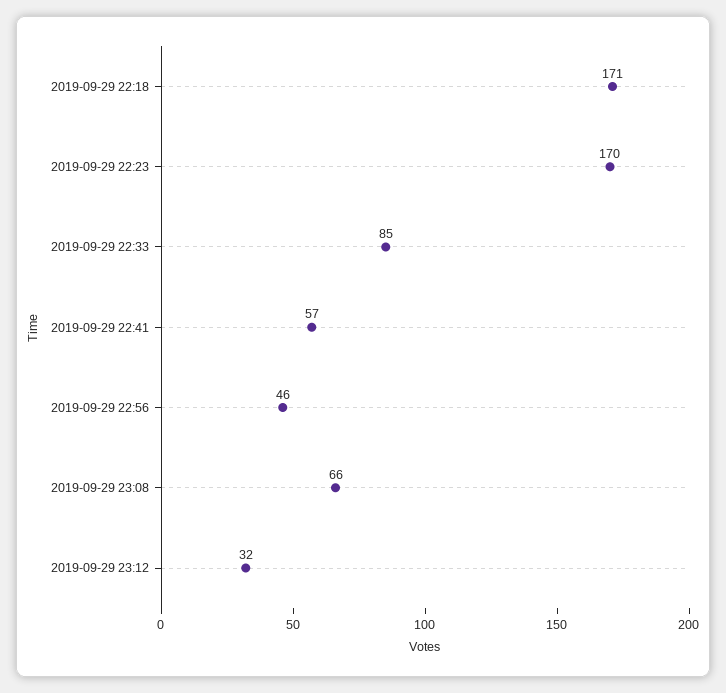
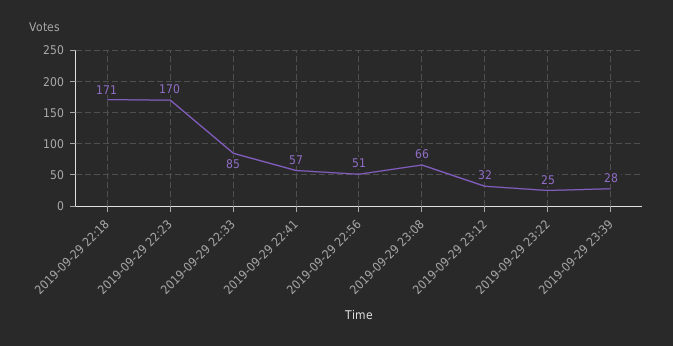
2019-09-29 22:56: 46 -> 51
2019-09-29 23:22: none -> 25
2019-09-29 23:39: none -> 28

